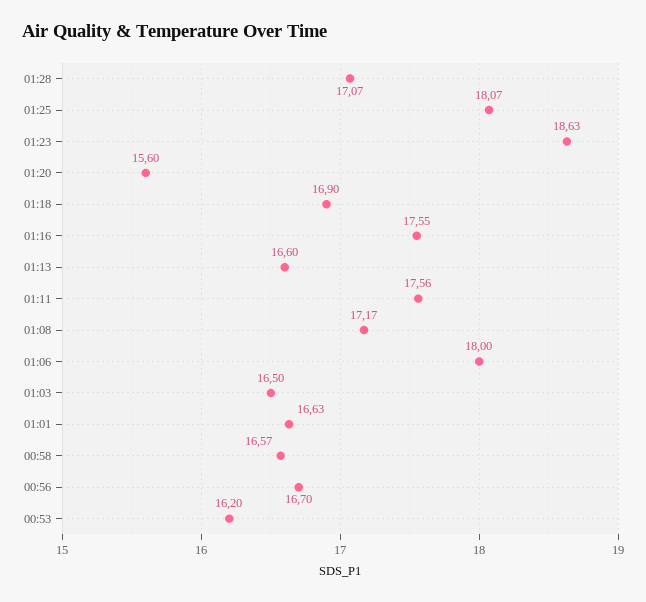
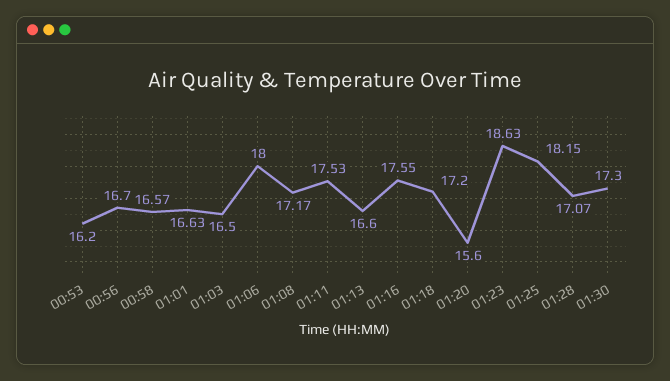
01:25: 18.07 -> 18.15
01:18: 16.9 -> 17.2
01:11: 17.56 -> 17.53
01:30: none -> 17.3

